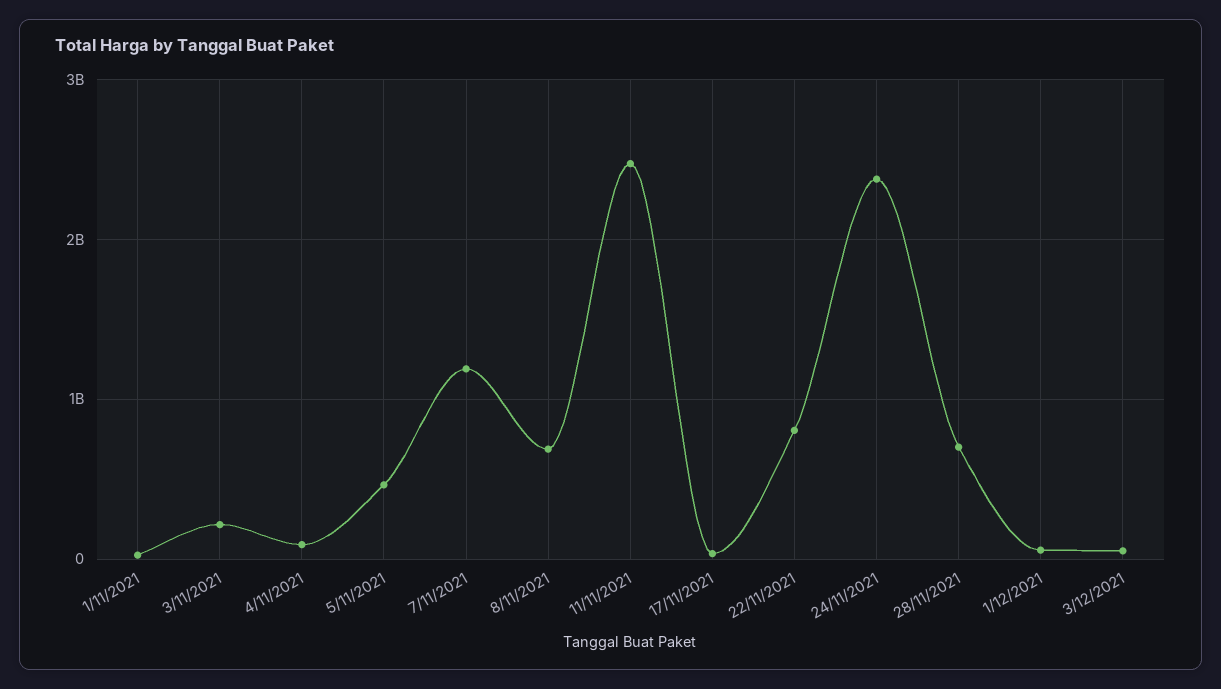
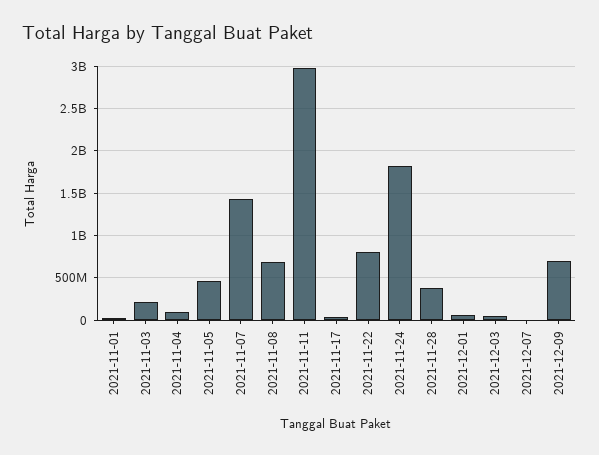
7/11/2021: 1200000000 -> 1400000000
11/11/2021: 2500000000 -> 3000000000
24/11/2021: 2400000000 -> 1800000000
28/11/2021: 700000000 -> 400000000
2021-12-07: none -> 0
2021-12-09: none -> 700000000

